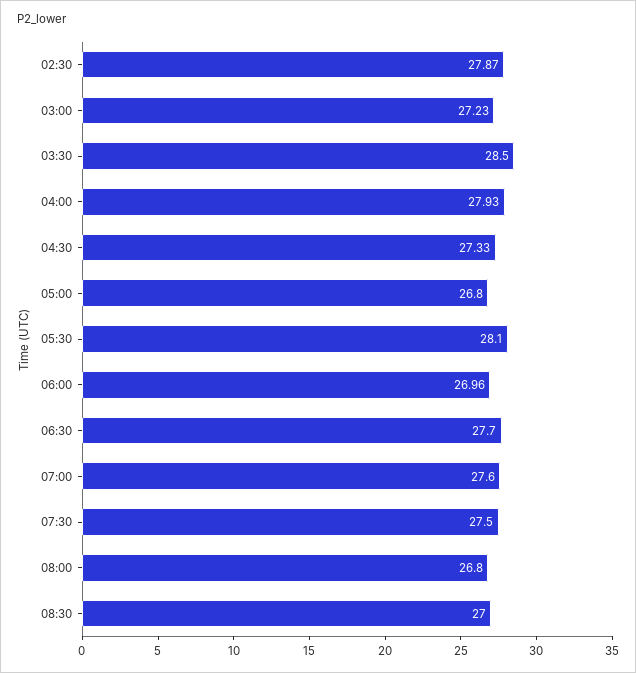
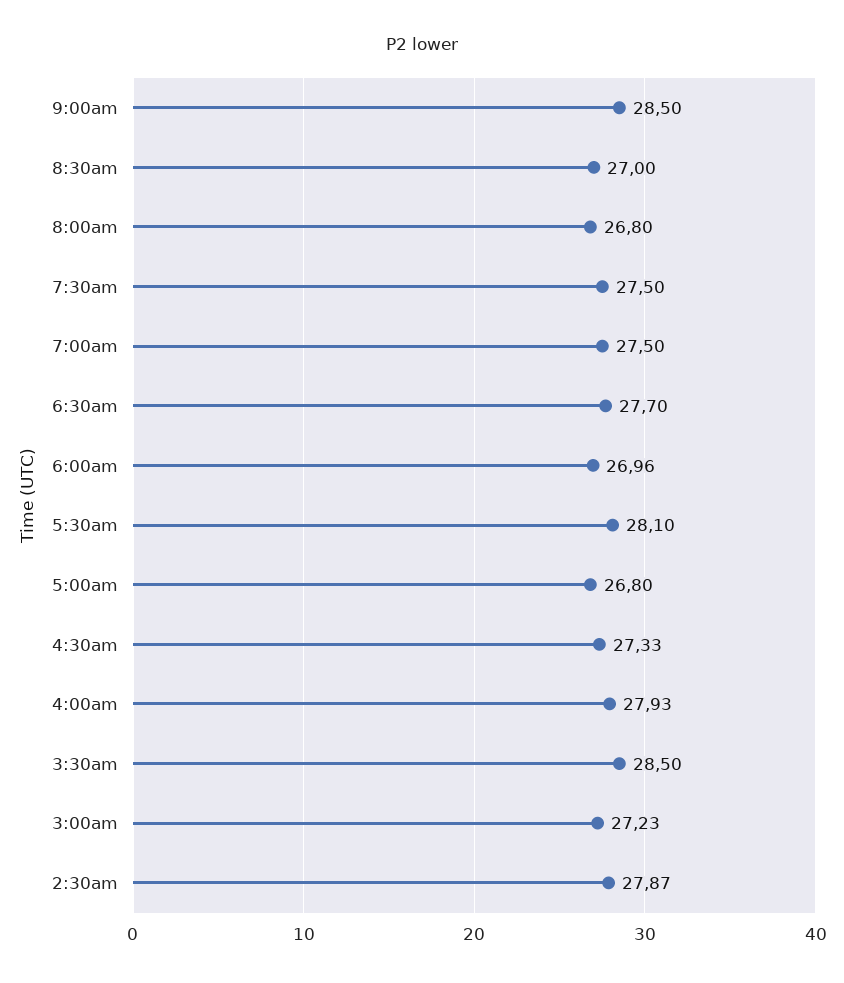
07:00: 27.6 -> 27.5
9:00am: none -> 28.5

